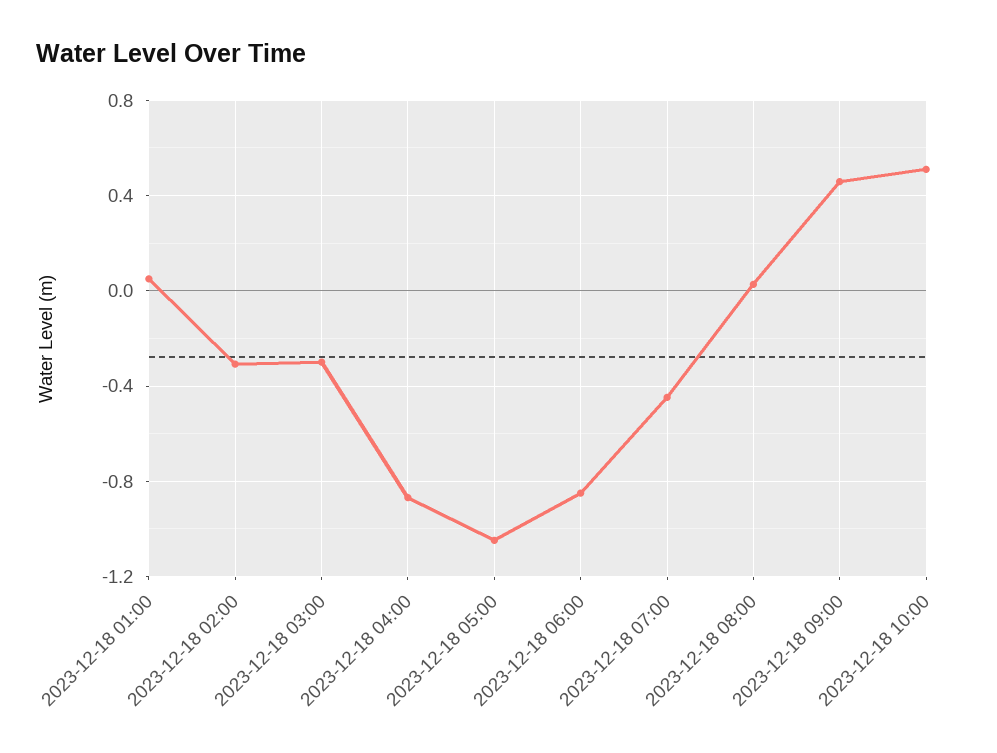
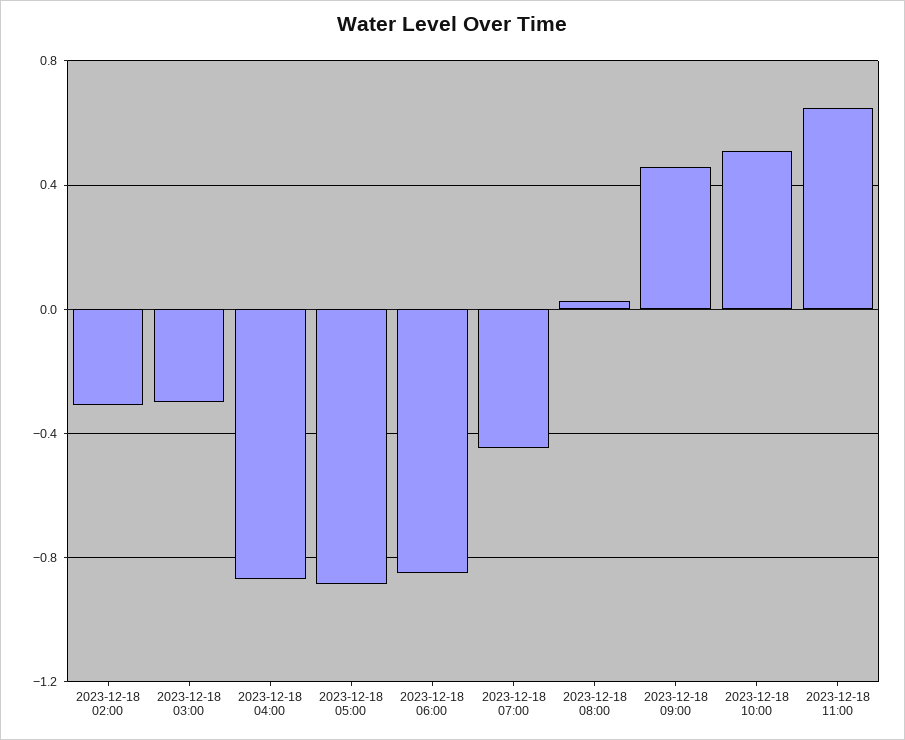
2023-12-18 01:00: 0.05 -> none
2023-12-18 05:00: -1.05 -> -0.9
2023-12-18 11:00: none -> 0.65

